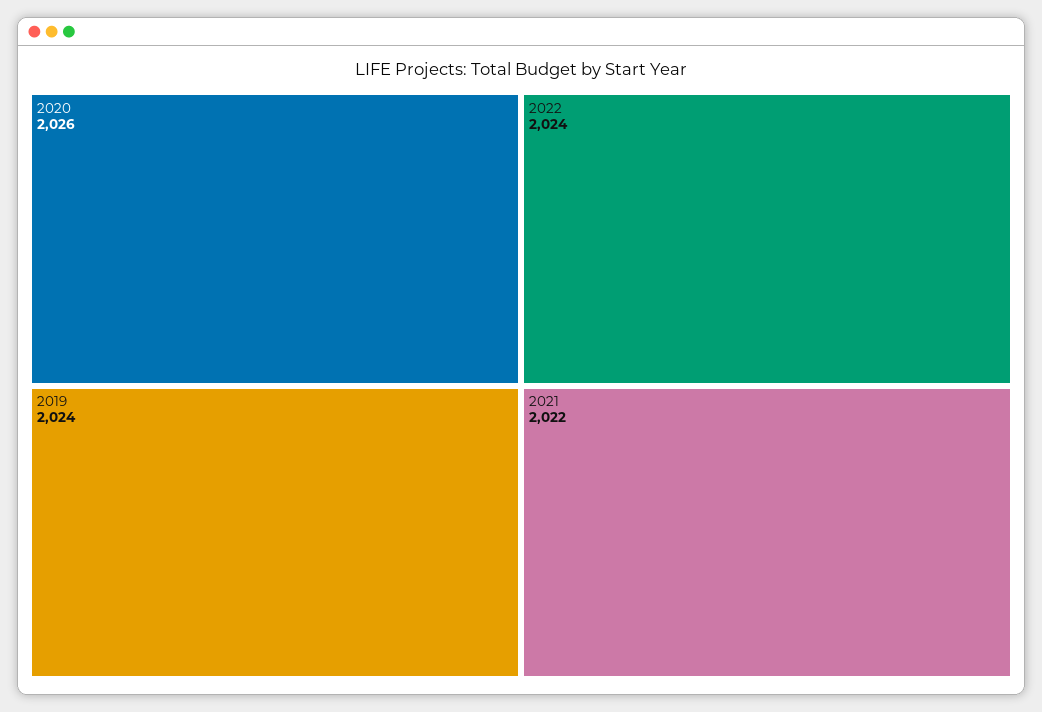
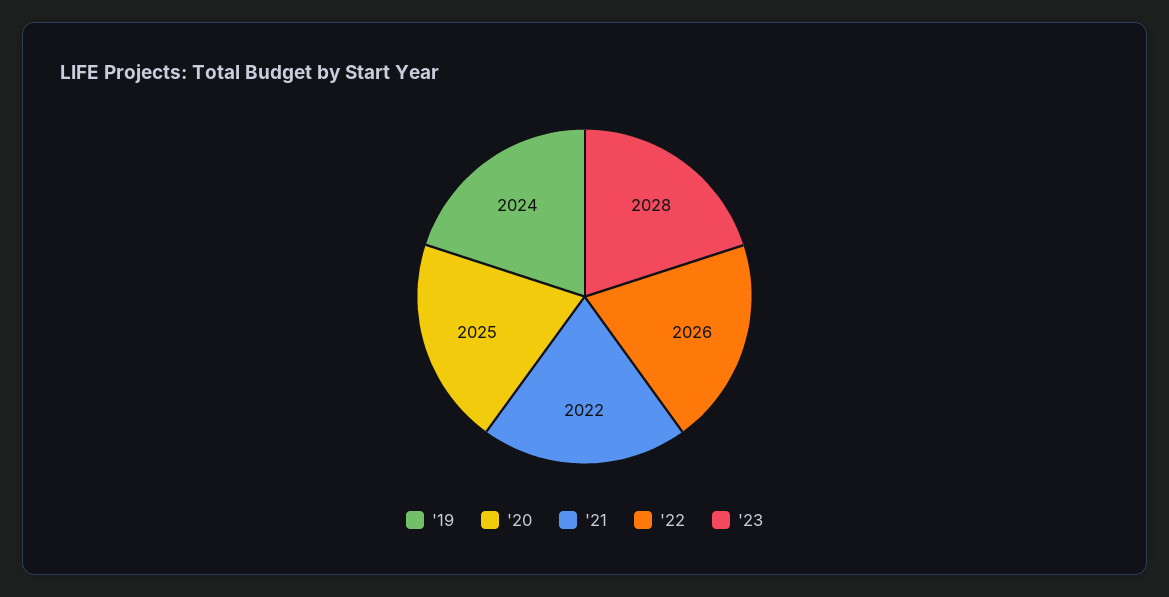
2020: 2026 -> 2025
2022: 2024 -> 2026
'23: none -> 2028

